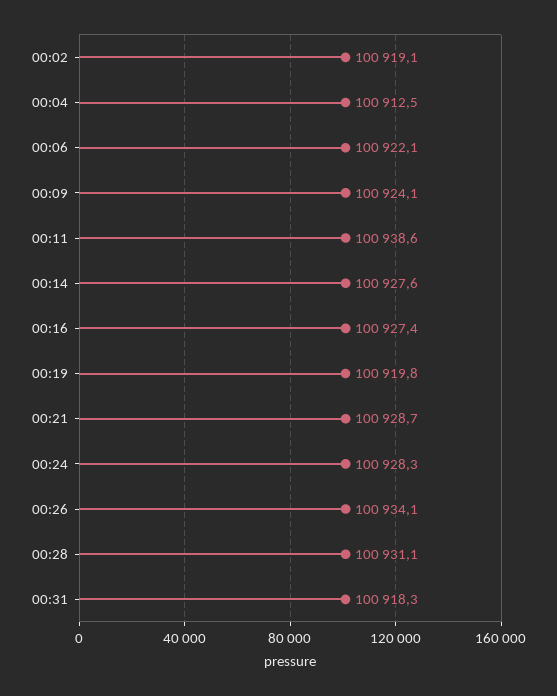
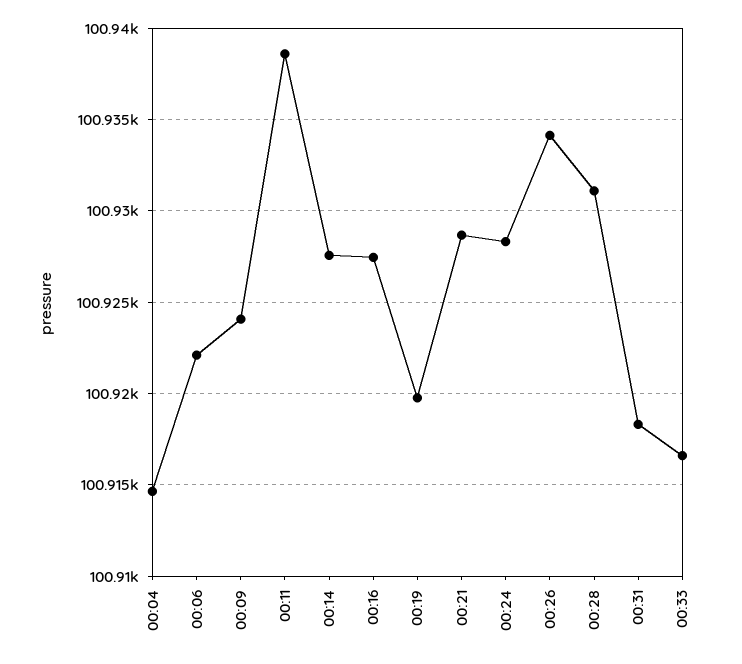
00:02: 100919.1 -> none
00:04: 100912.5 -> 100914.5
00:33: none -> 100916.5

